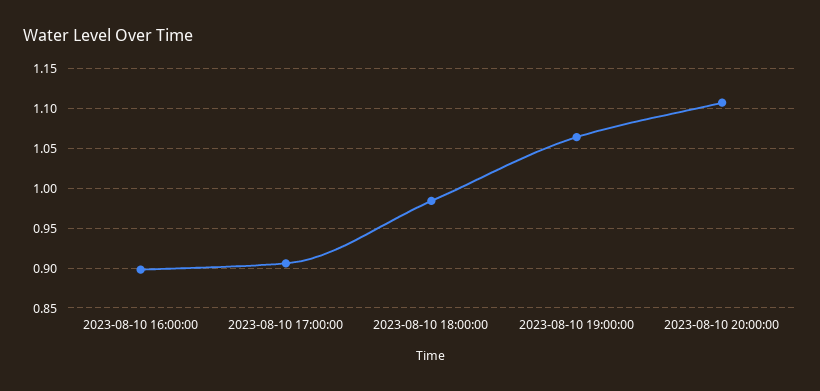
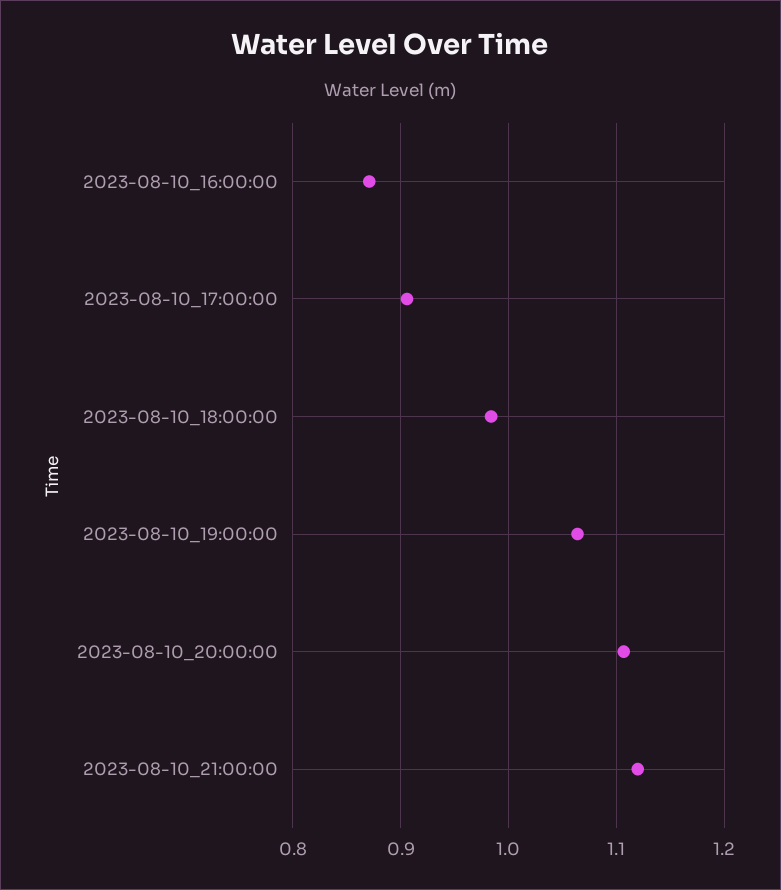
2023-08-10 16:00:00: 0.9 -> 0.87
2023-08-10_21:00:00: none -> 1.12

